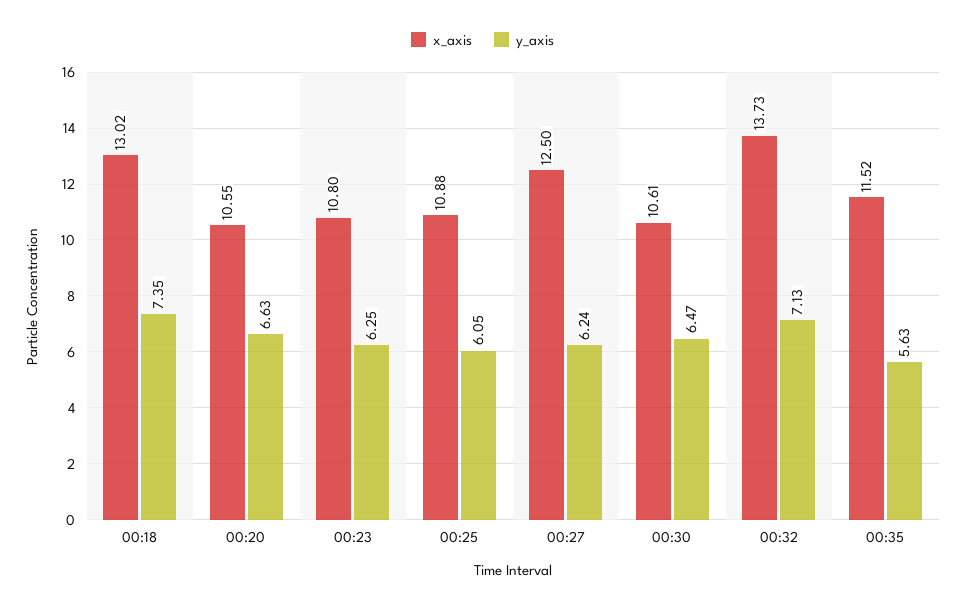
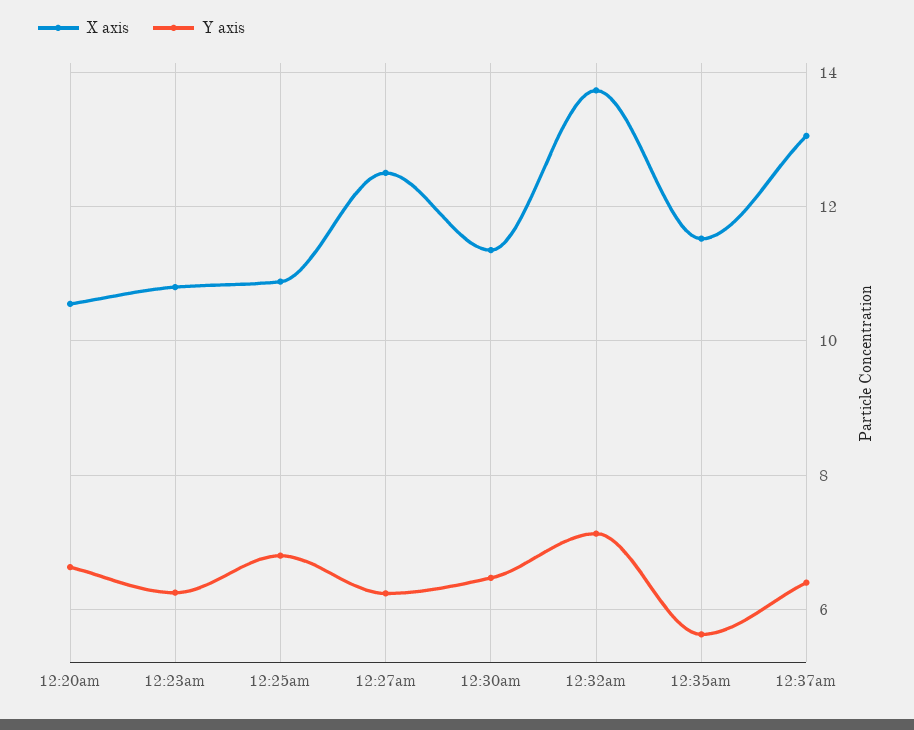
x_axis, 00:18: 13.02 -> none
y_axis, 00:18: 7.35 -> none
y_axis, 00:25: 6.05 -> 6.8
x_axis, 00:30: 10.61 -> 11.4
x_axis, 12:37am: none -> 13
y_axis, 12:37am: none -> 6.4

